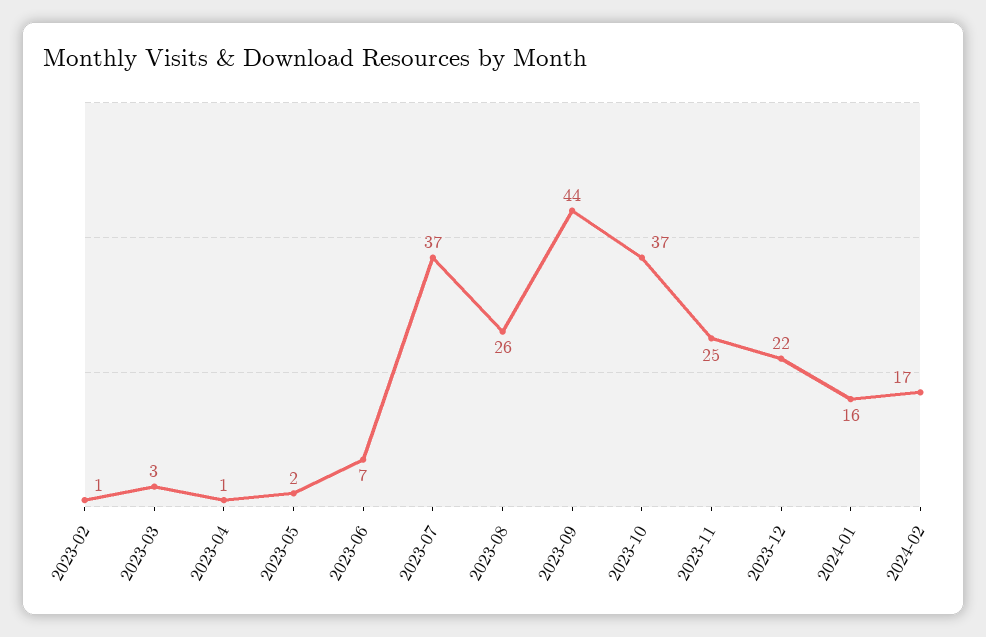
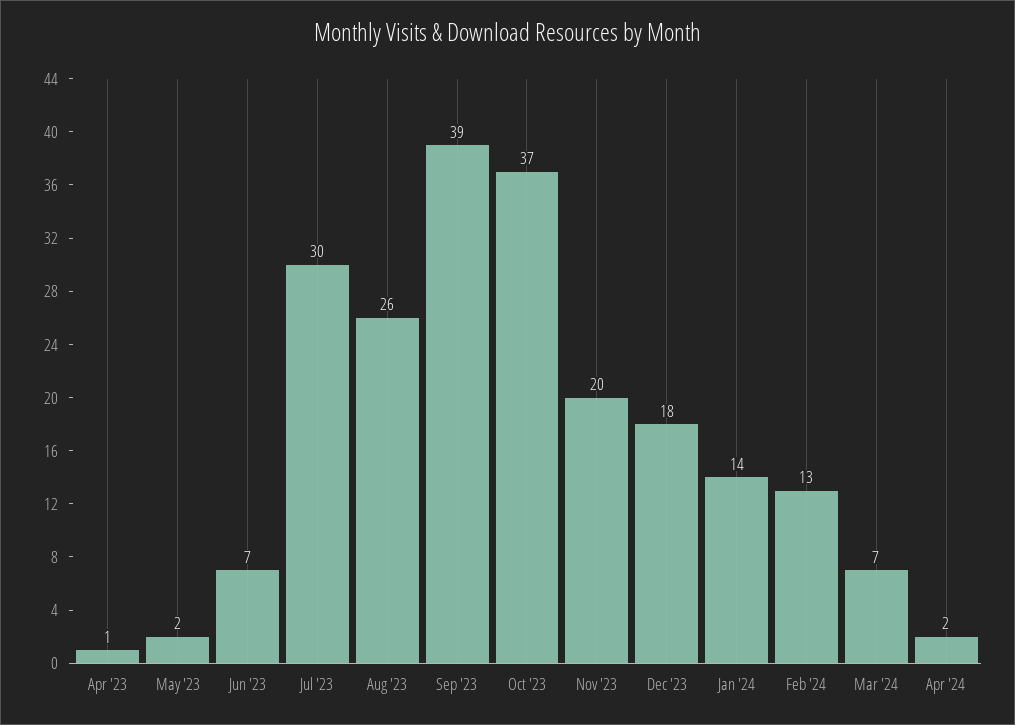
2023-02: 1 -> none
2023-03: 3 -> none
2023-07: 37 -> 30
2023-09: 44 -> 39
2023-11: 25 -> 20
2023-12: 22 -> 18
2024-01: 16 -> 14
2024-02: 17 -> 13
Mar '24: none -> 7
Apr '24: none -> 2

